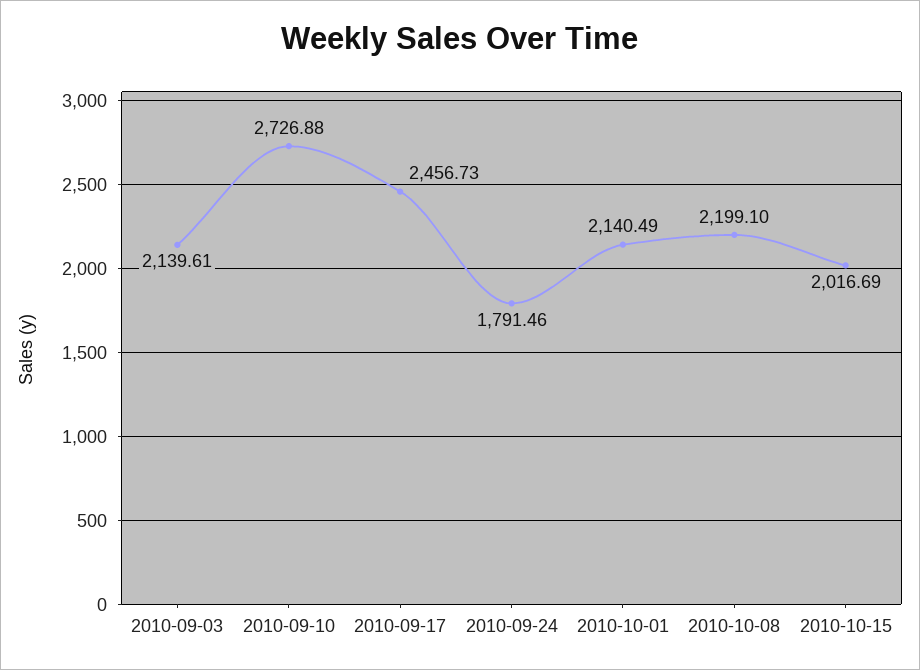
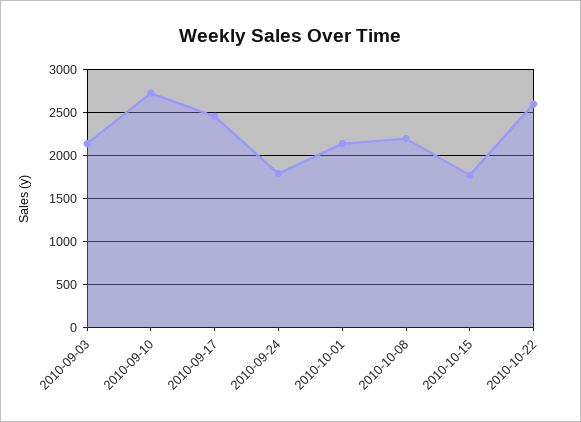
2010-10-15: 2016.69 -> 1800
2010-10-22: none -> 2600

